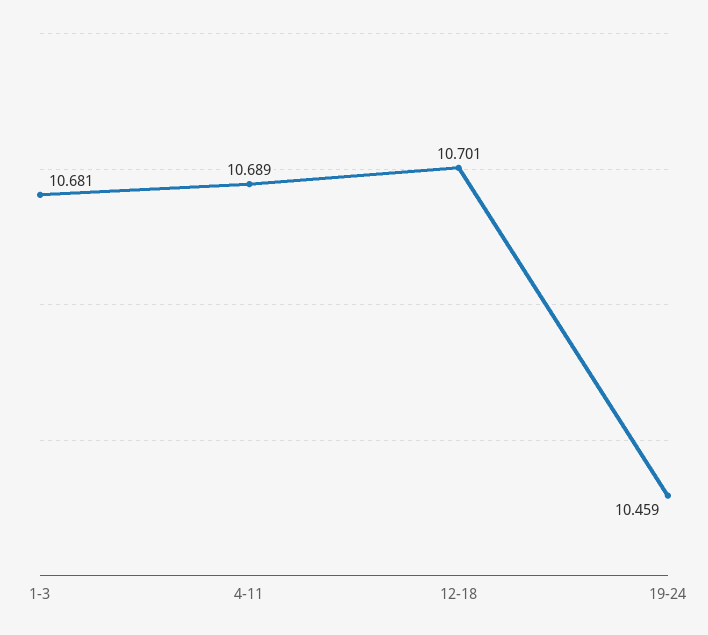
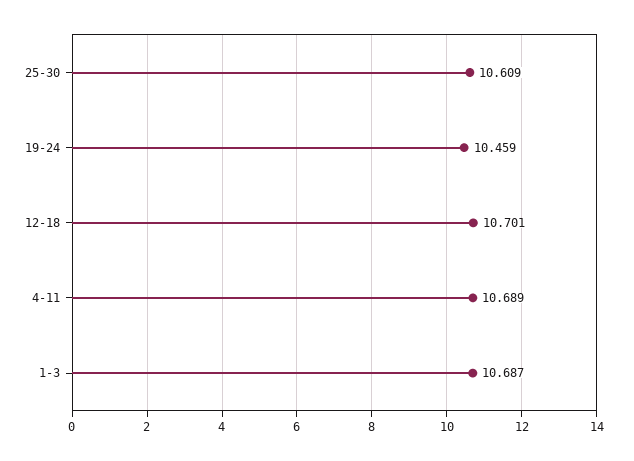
1-3: 10.681 -> 10.687
25-30: none -> 10.609

